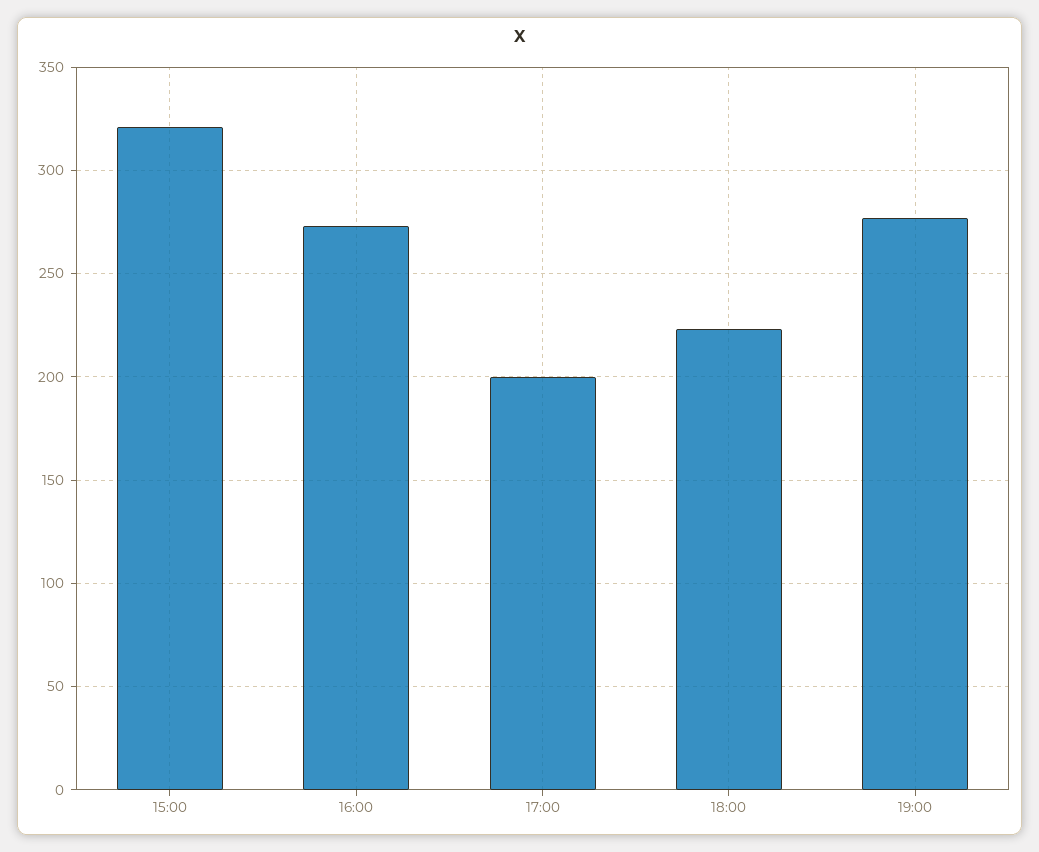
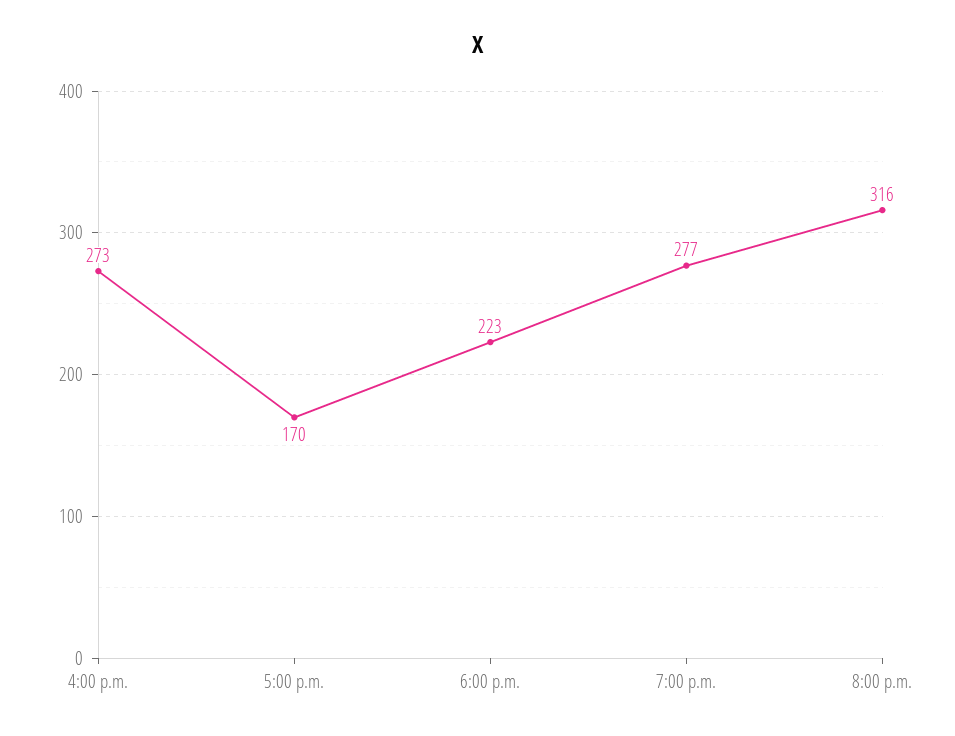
15:00: 320 -> none
17:00: 200 -> 170
8:00 p.m.: none -> 316

